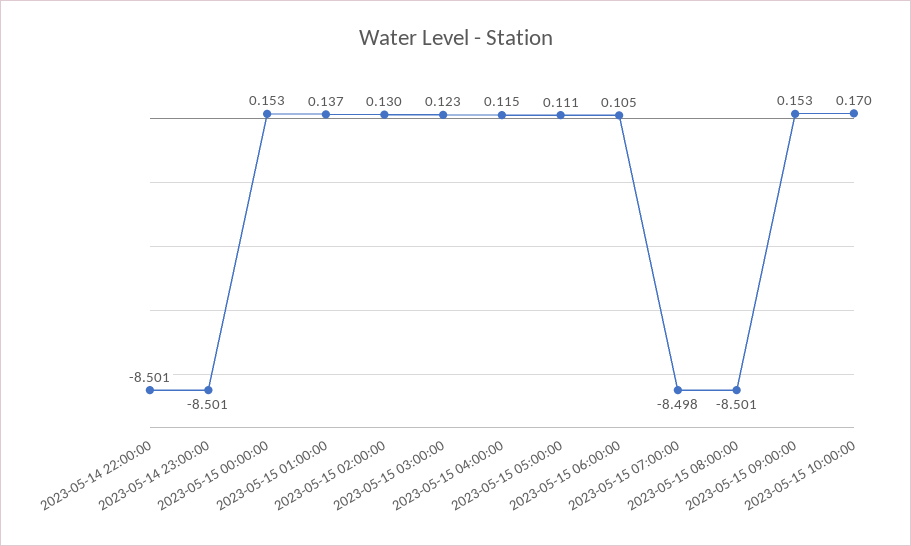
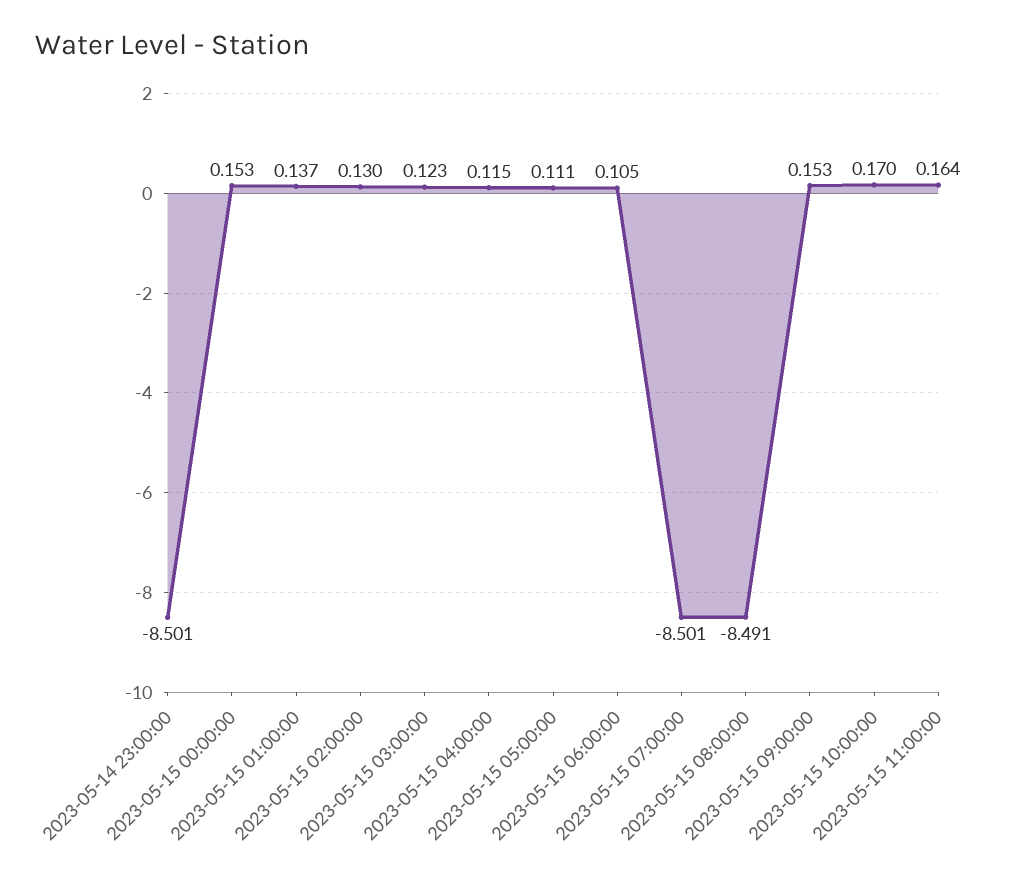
2023-05-14 22:00:00: -8.501 -> none
2023-05-15 07:00:00: -8.498 -> -8.501
2023-05-15 08:00:00: -8.501 -> -8.491
2023-05-15 11:00:00: none -> 0.164

